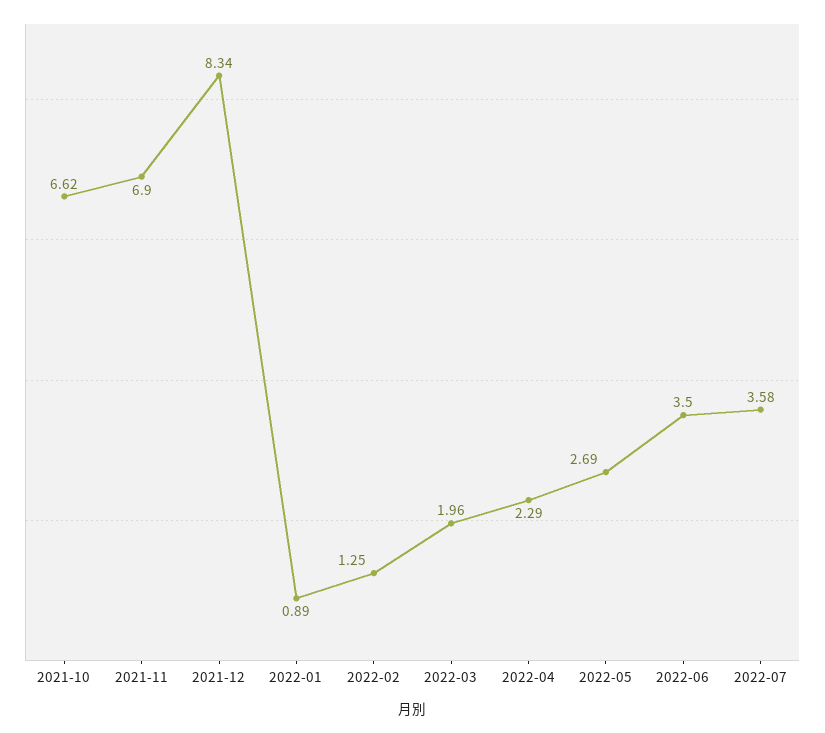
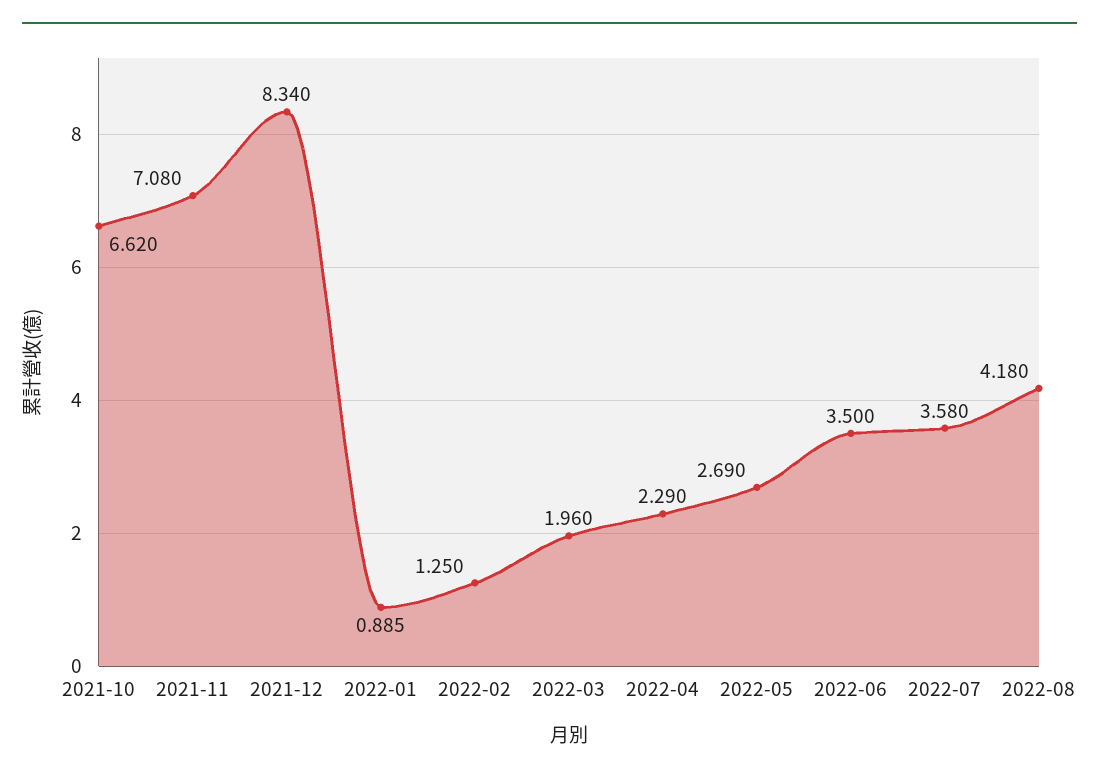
2021-11: 6.9 -> 7.08
2022-08: none -> 4.18

